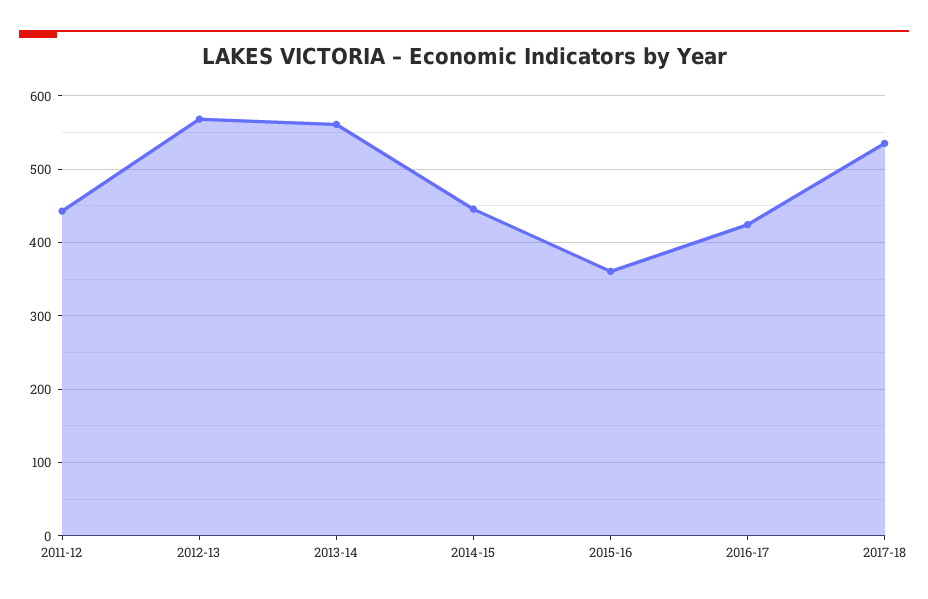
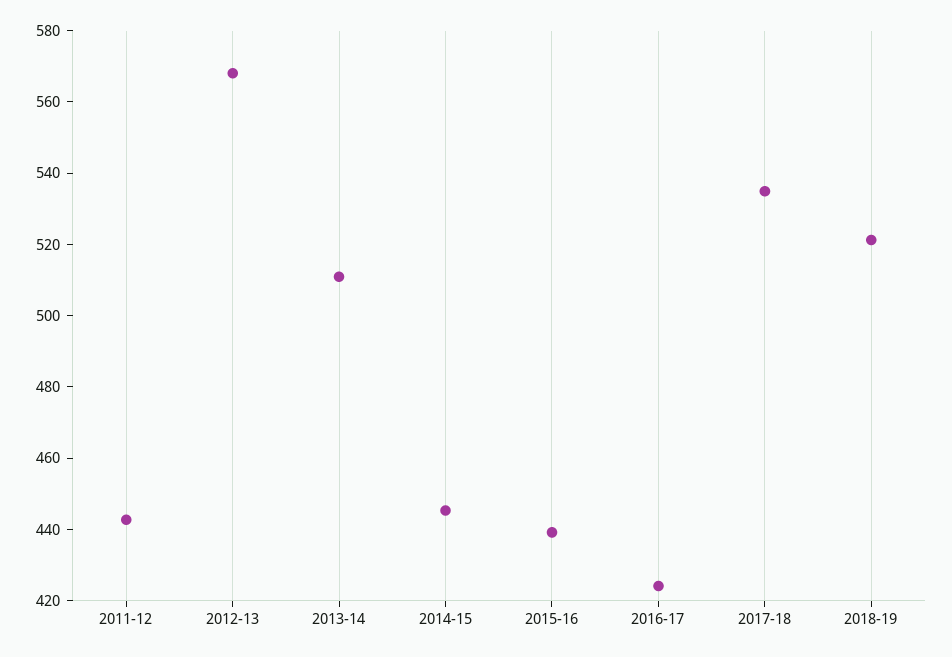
2013-14: 560 -> 510
2015-16: 360 -> 440
2018-19: none -> 520

